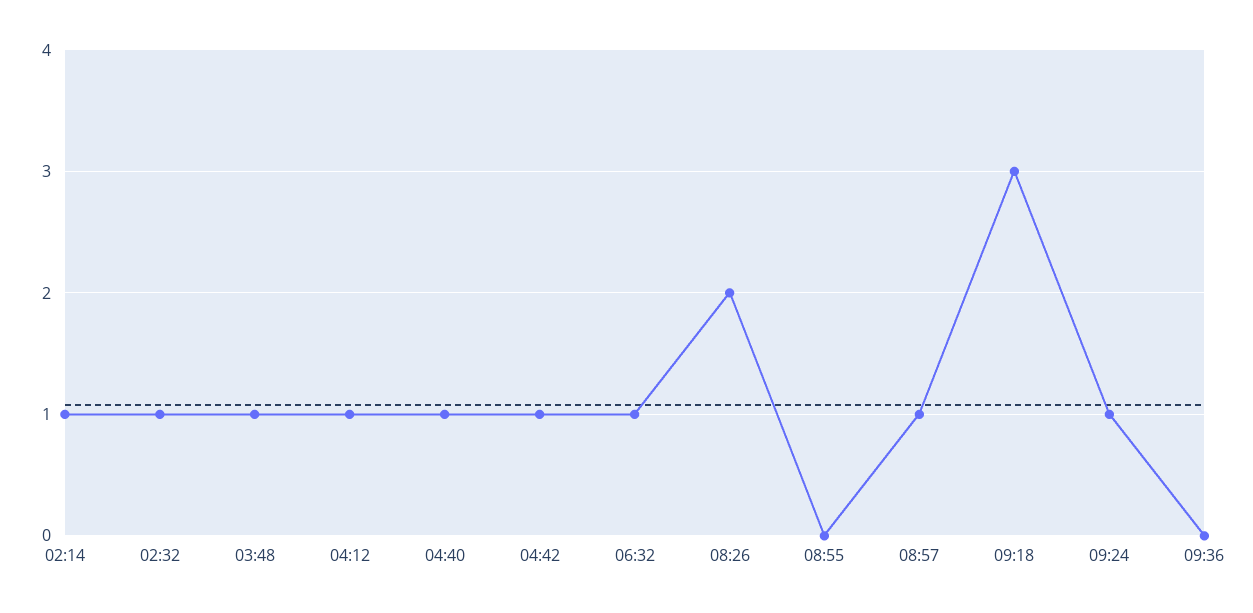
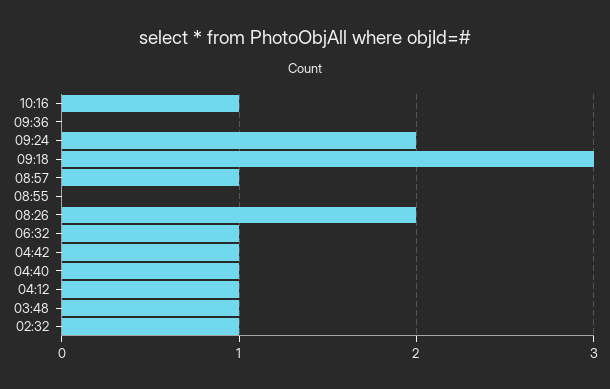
02:14: 1 -> none
09:24: 1 -> 2
10:16: none -> 1

